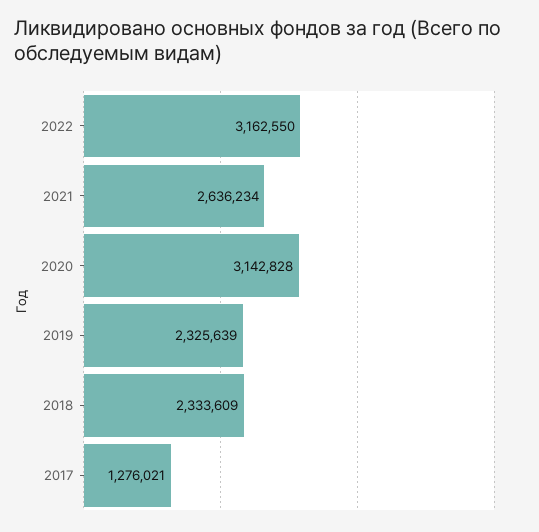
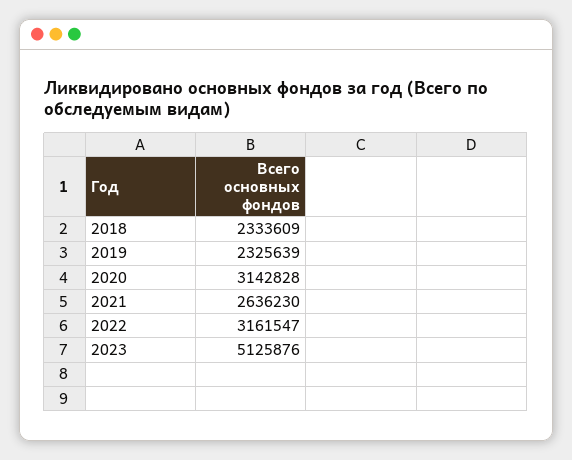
2022: 3162550 -> 3161547
2021: 2636234 -> 2636230
2017: 1276021 -> none
2023: none -> 5125876

